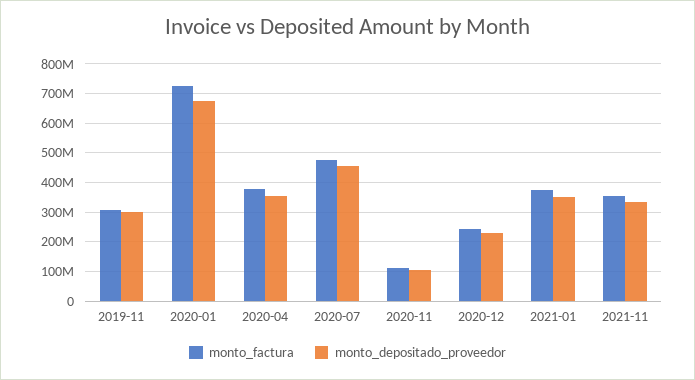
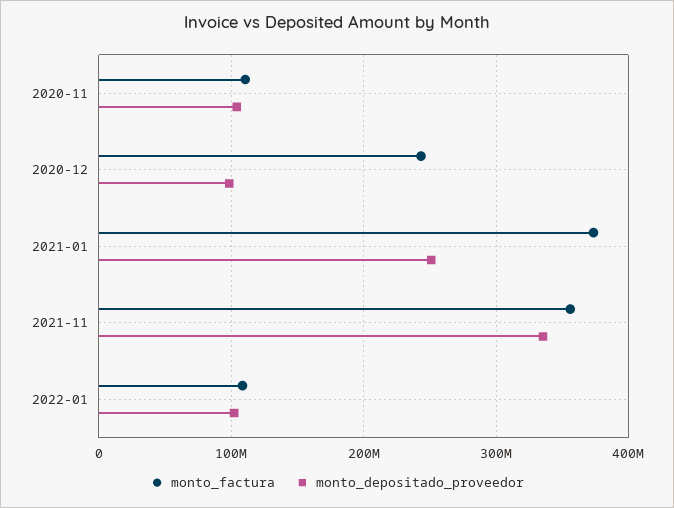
monto_factura, 2019-11: 300000000 -> none
monto_depositado_proveedor, 2019-11: 300000000 -> none
monto_factura, 2020-01: 725000000 -> none
monto_depositado_proveedor, 2020-01: 675000000 -> none
monto_factura, 2020-04: 375000000 -> none
monto_depositado_proveedor, 2020-04: 350000000 -> none
monto_factura, 2020-07: 475000000 -> none
monto_depositado_proveedor, 2020-07: 450000000 -> none
monto_depositado_proveedor, 2020-12: 225000000 -> 100000000
monto_depositado_proveedor, 2021-01: 350000000 -> 250000000
monto_factura, 2022-01: none -> 110000000
monto_depositado_proveedor, 2022-01: none -> 100000000

